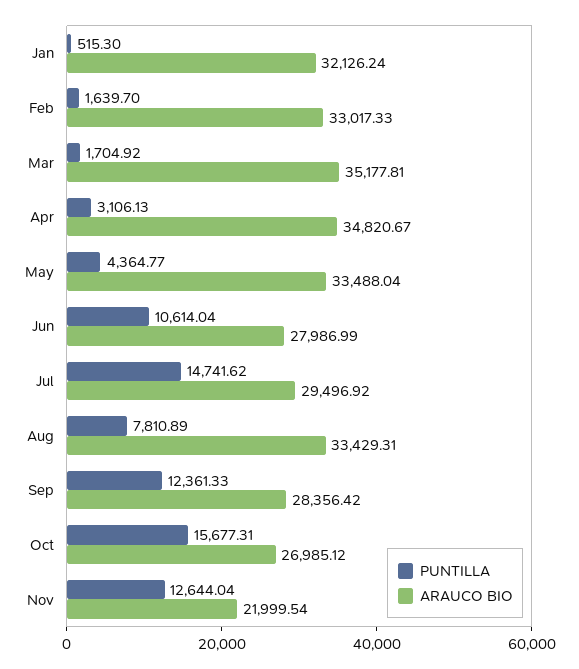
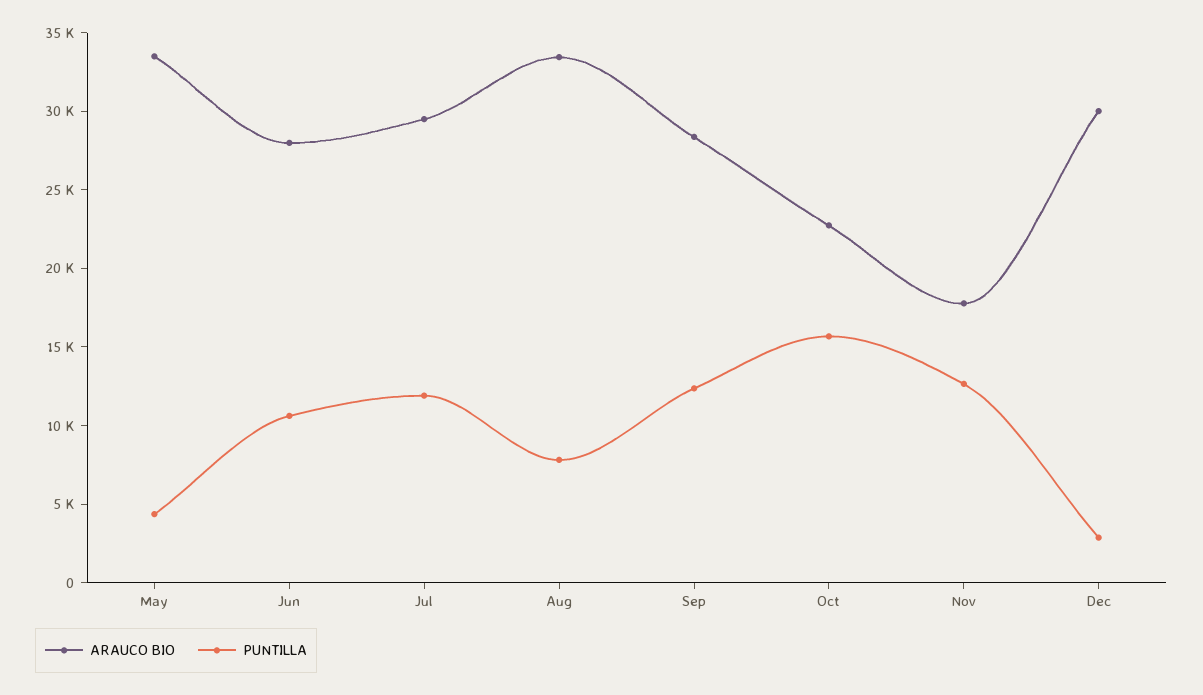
PUNTILLA, Jan: 515.3 -> none
ARAUCO BIO, Jan: 32126.24 -> none
PUNTILLA, Feb: 1639.7 -> none
ARAUCO BIO, Feb: 33017.33 -> none
PUNTILLA, Mar: 1704.92 -> none
ARAUCO BIO, Mar: 35177.81 -> none
PUNTILLA, Apr: 3106.13 -> none
ARAUCO BIO, Apr: 34820.67 -> none
PUNTILLA, Jul: 14741.62 -> 12000
ARAUCO BIO, Oct: 26985.12 -> 23000
ARAUCO BIO, Nov: 21999.54 -> 18000
ARAUCO BIO, Dec: none -> 30000
PUNTILLA, Dec: none -> 3000

